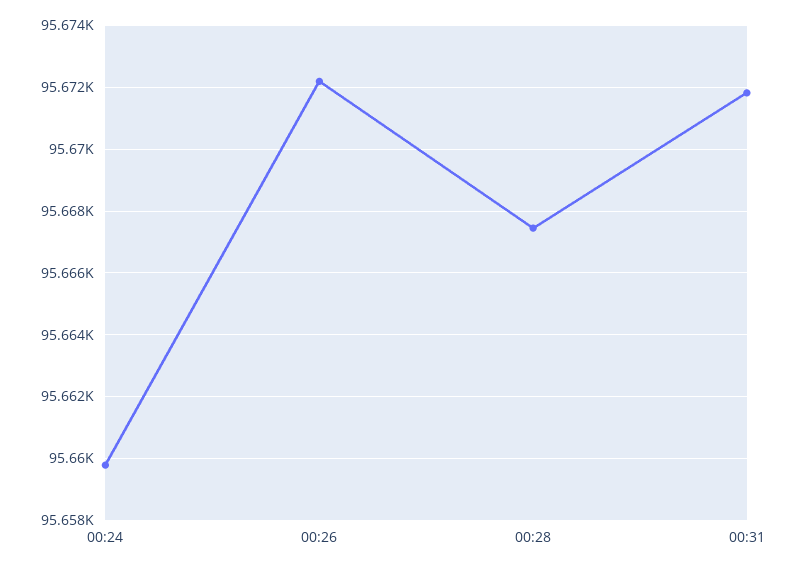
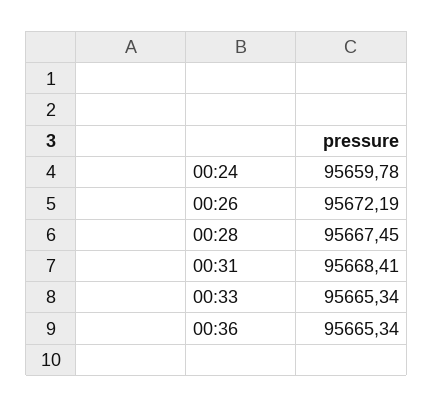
00:31: 95671.8 -> 95668.41
00:33: none -> 95665.34
00:36: none -> 95665.34

